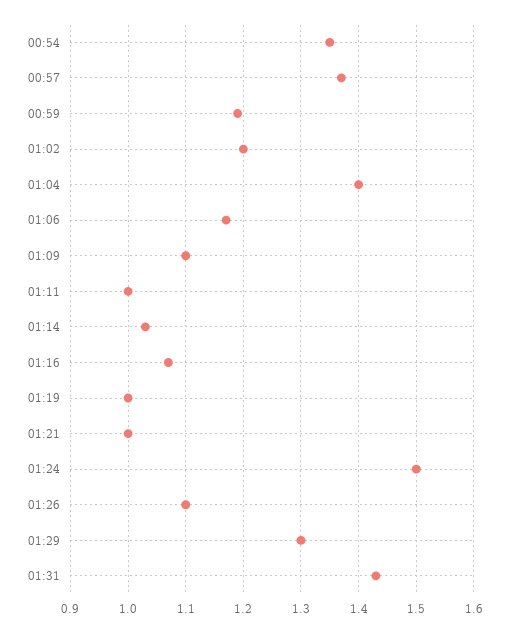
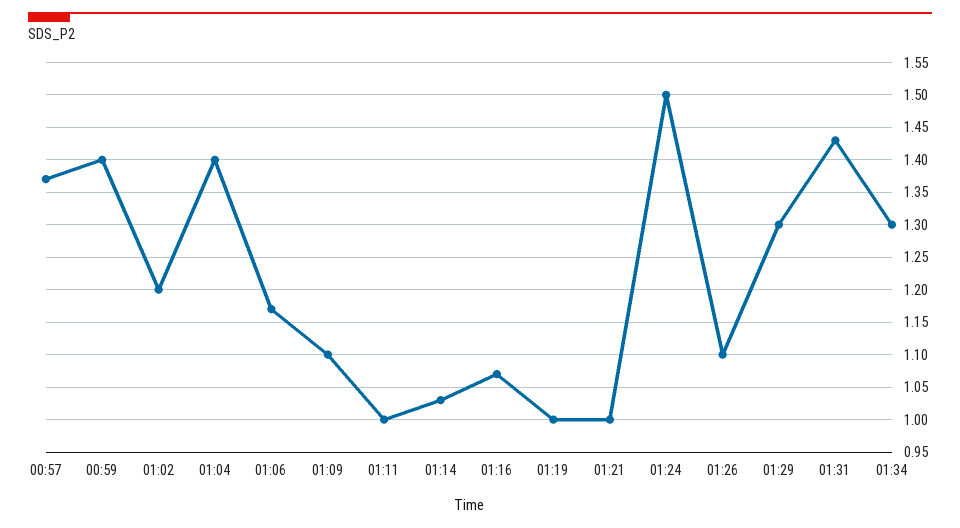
00:54: 1.35 -> none
00:59: 1.2 -> 1.4
01:34: none -> 1.3

